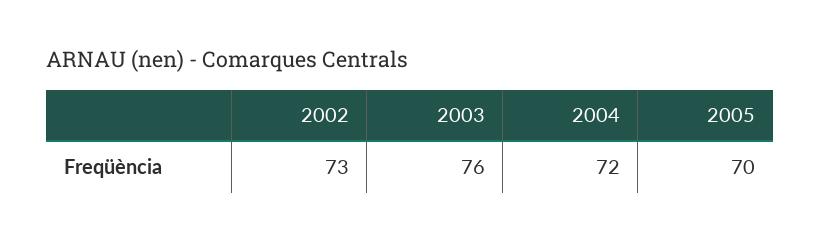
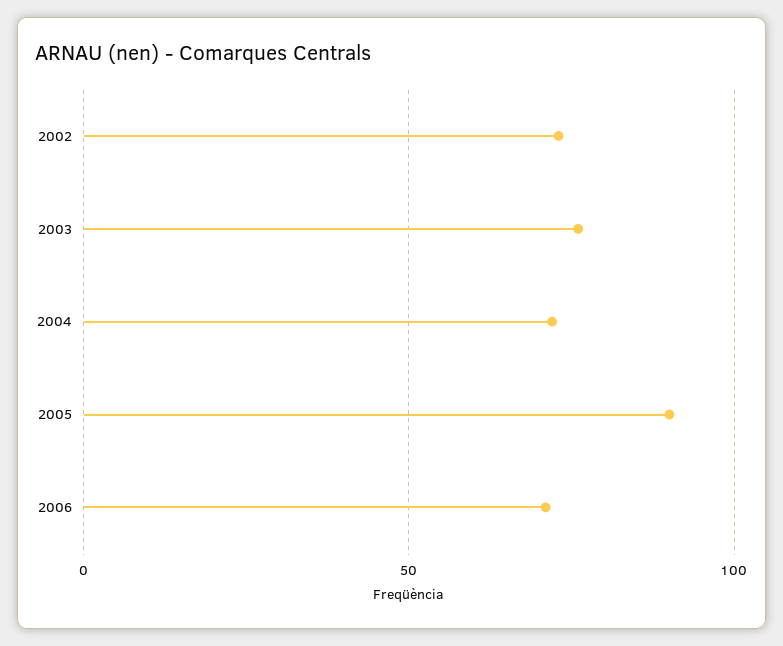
2005: 70 -> 90
2006: none -> 70

